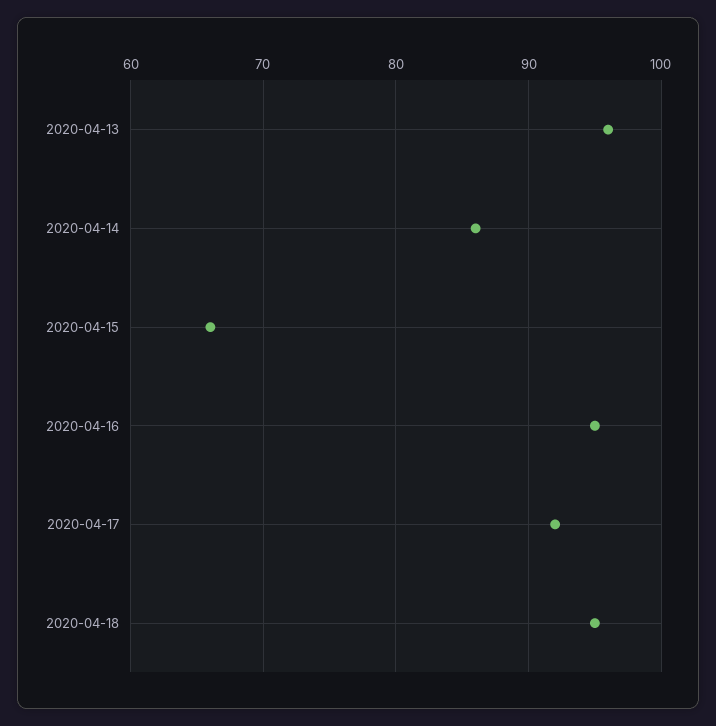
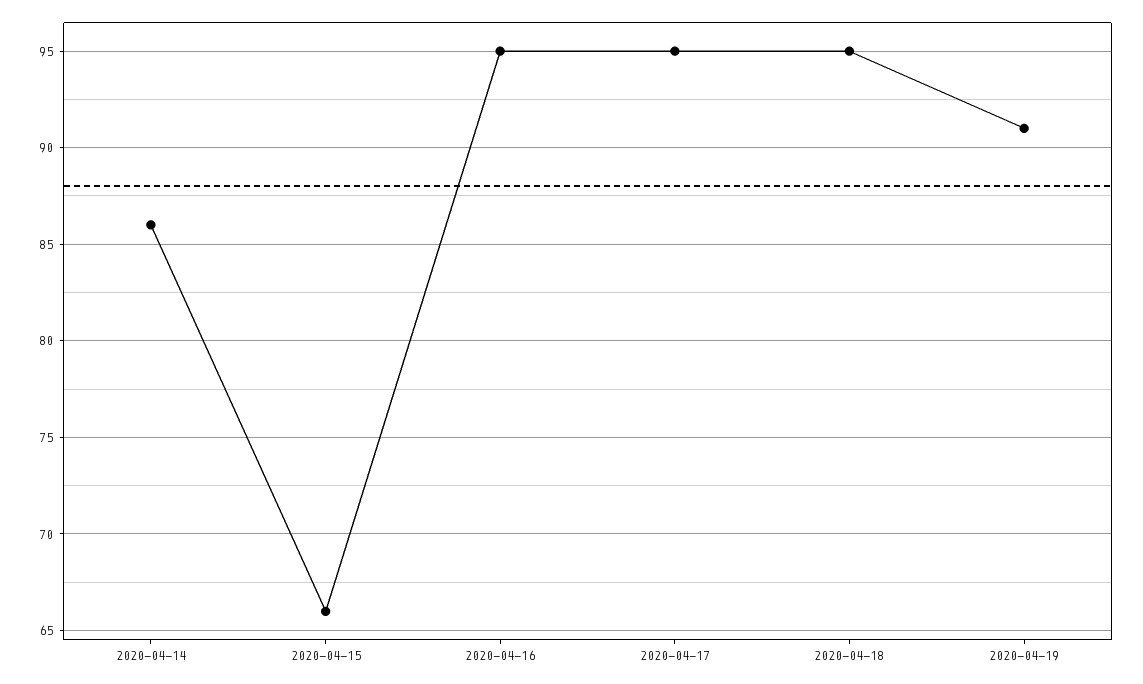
2020-04-13: 96 -> none
2020-04-17: 92 -> 95
2020-04-19: none -> 91

